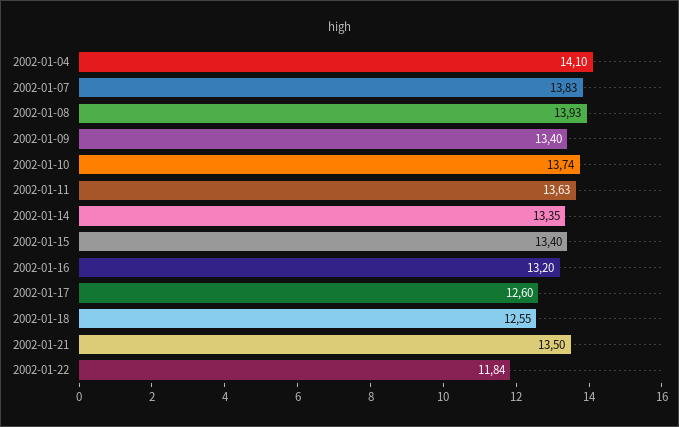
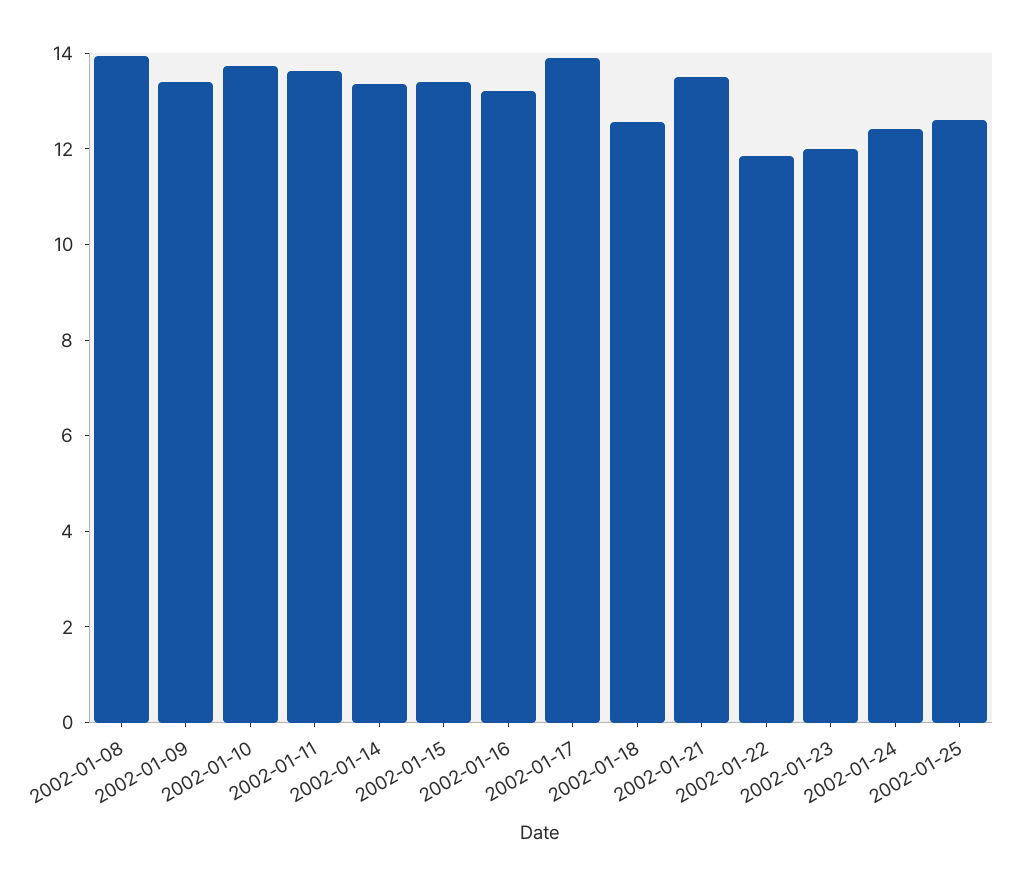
2002-01-04: 14.1 -> none
2002-01-07: 13.83 -> none
2002-01-17: 12.6 -> 14
2002-01-23: none -> 12
2002-01-24: none -> 12.5
2002-01-25: none -> 12.5

